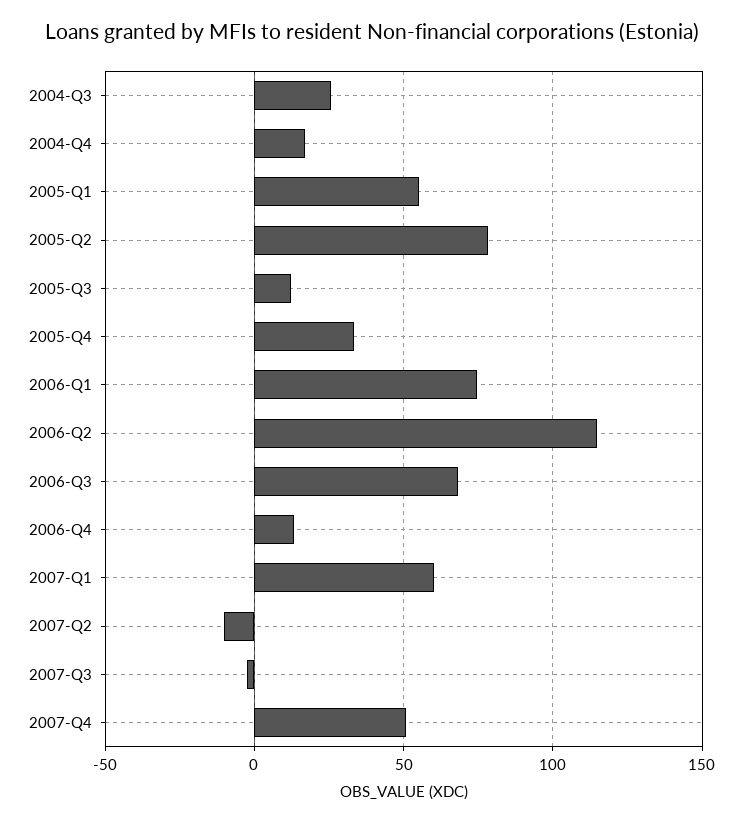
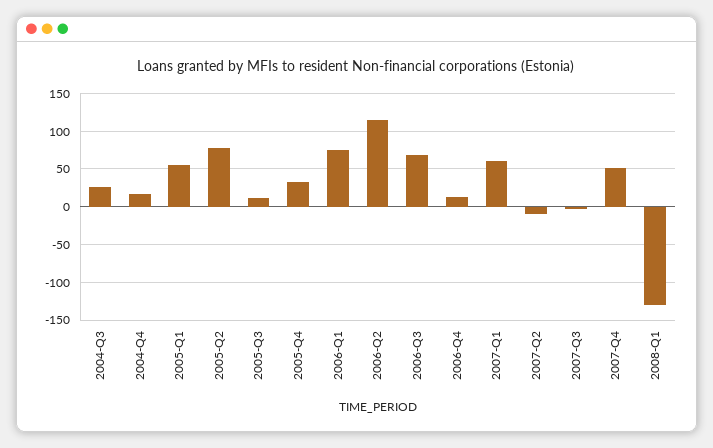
2008-Q1: none -> -130

